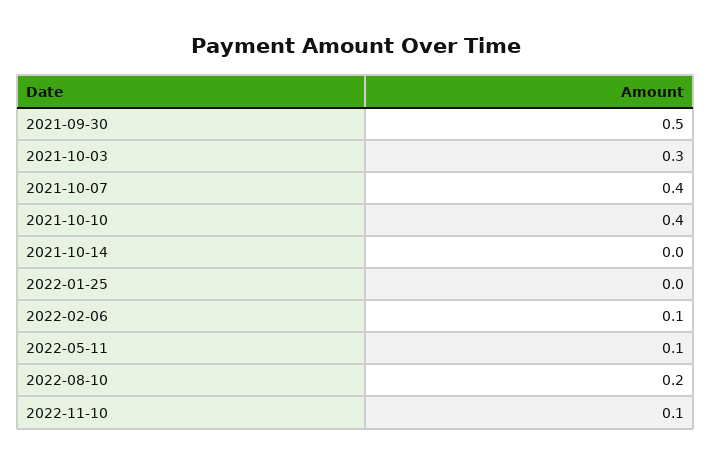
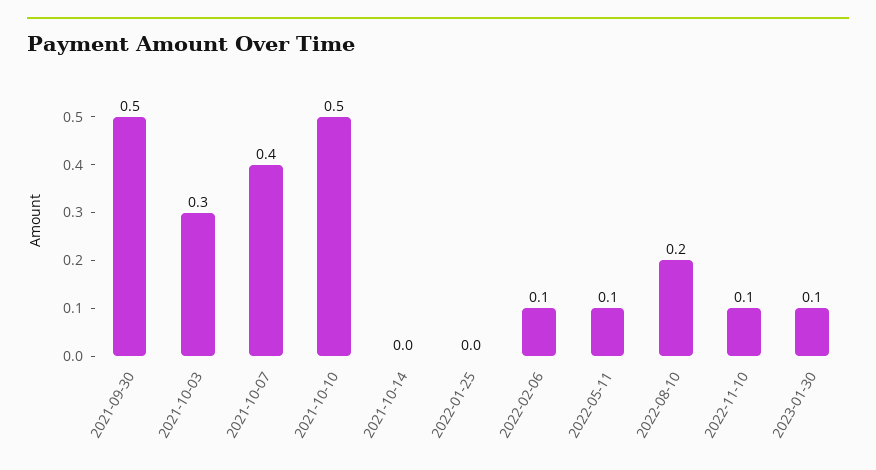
2021-10-10: 0.4 -> 0.5
2023-01-30: none -> 0.1

